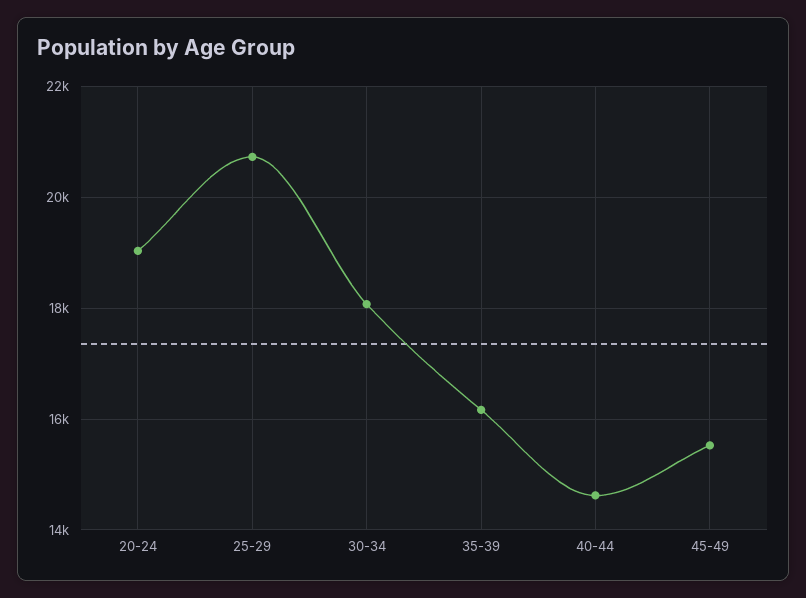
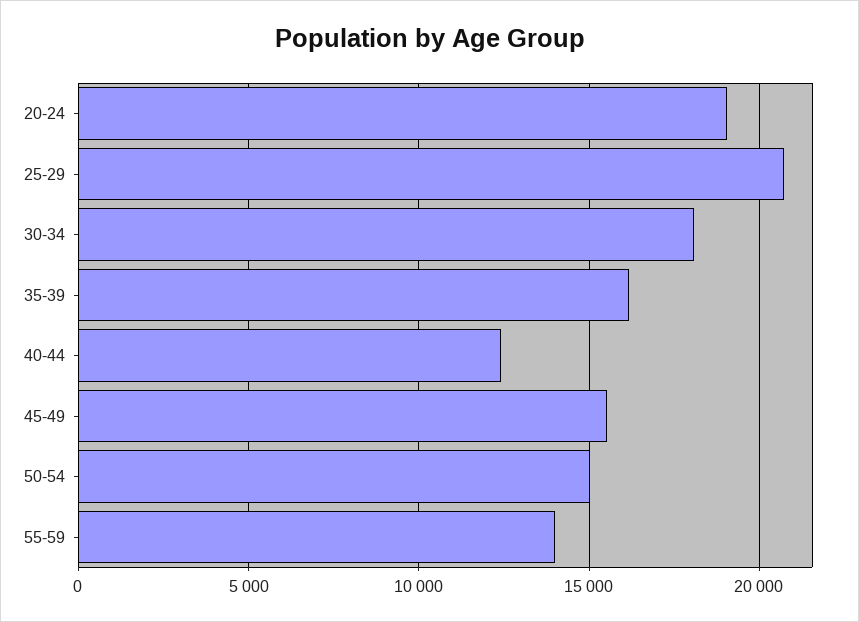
40-44: 14600 -> 12500
50-54: none -> 15000
55-59: none -> 14000

